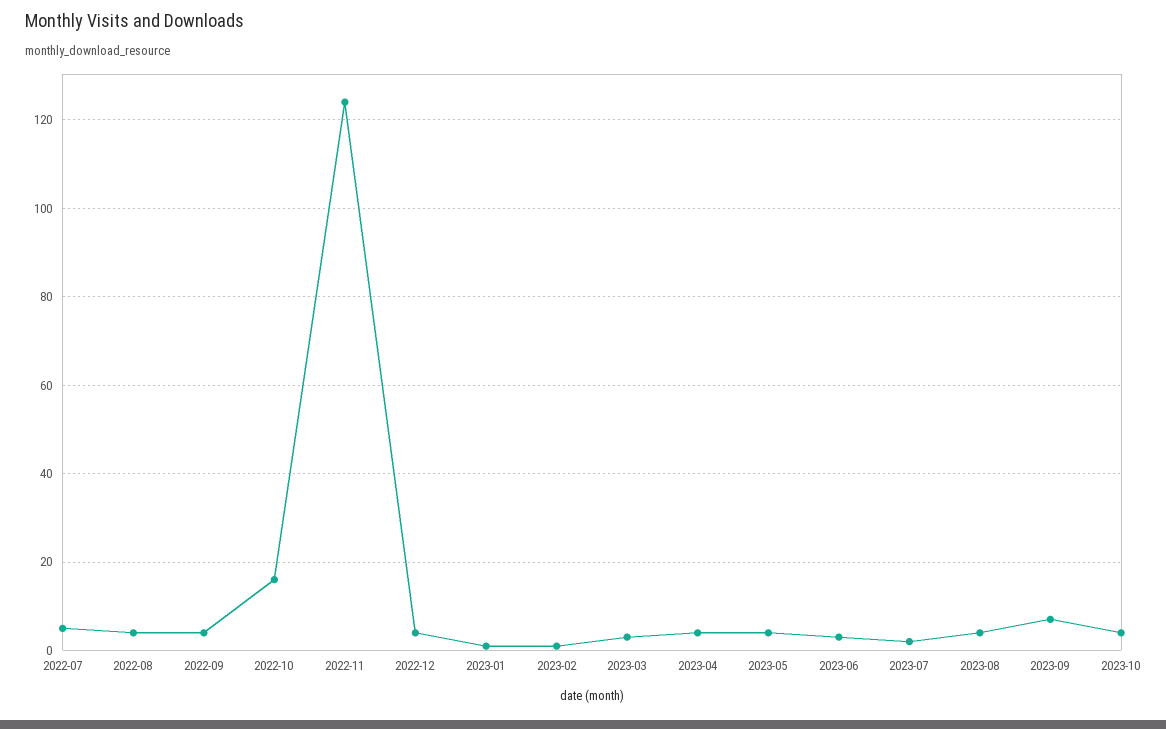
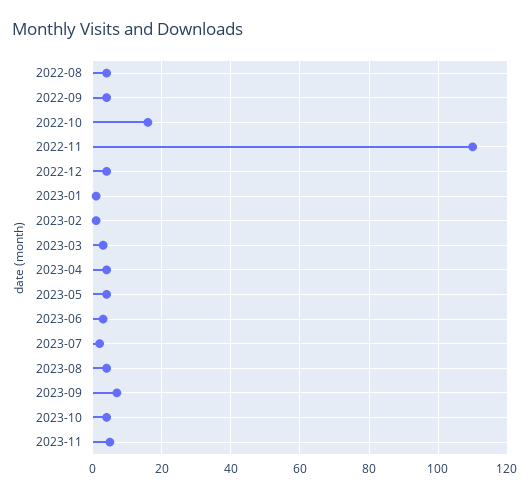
2022-07: 5 -> none
2022-11: 125 -> 110
2023-11: none -> 5

